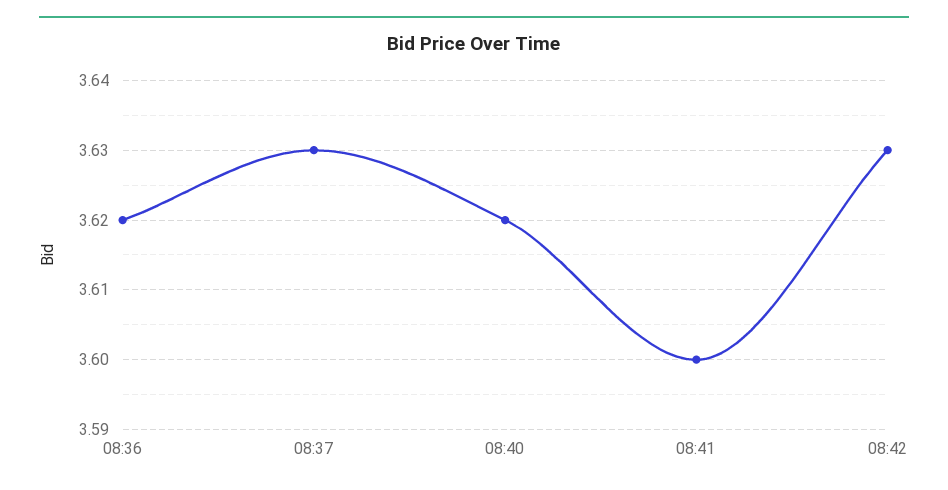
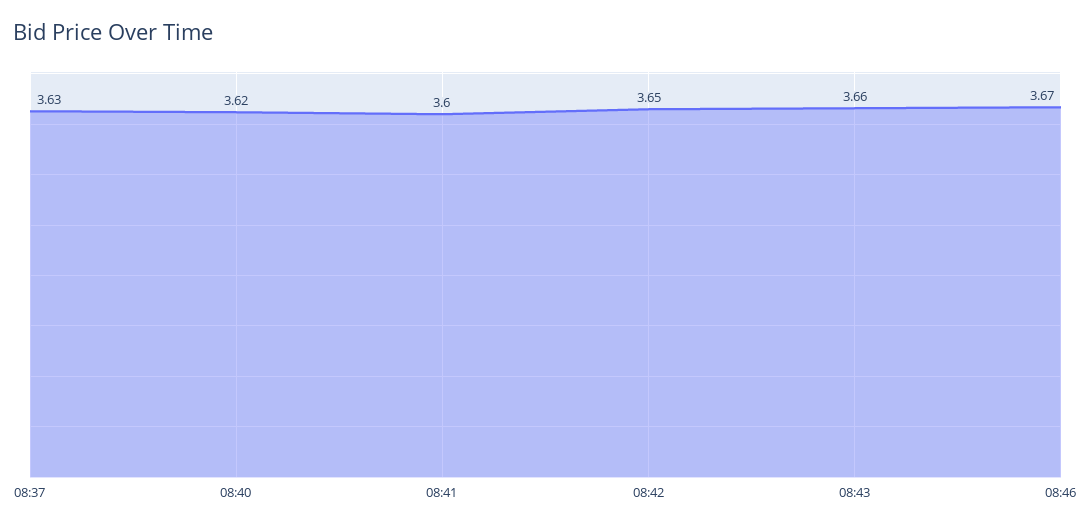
08:36: 3.62 -> none
08:42: 3.63 -> 3.65
08:43: none -> 3.66
08:46: none -> 3.67

